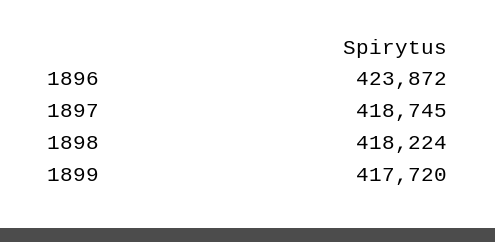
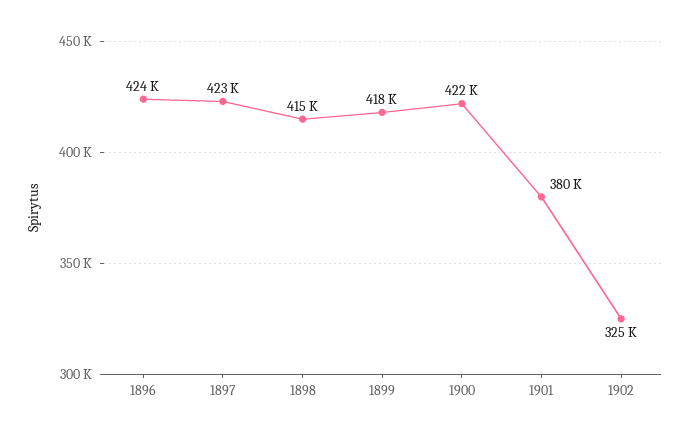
1897: 418745 -> 423000
1898: 418224 -> 415000
1900: none -> 422000
1901: none -> 380000
1902: none -> 325000

